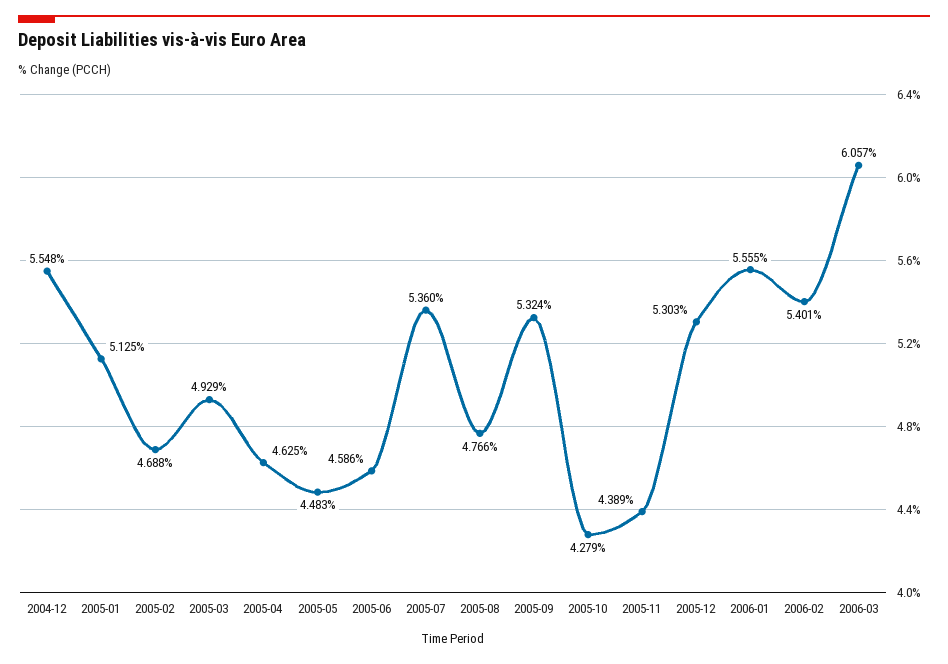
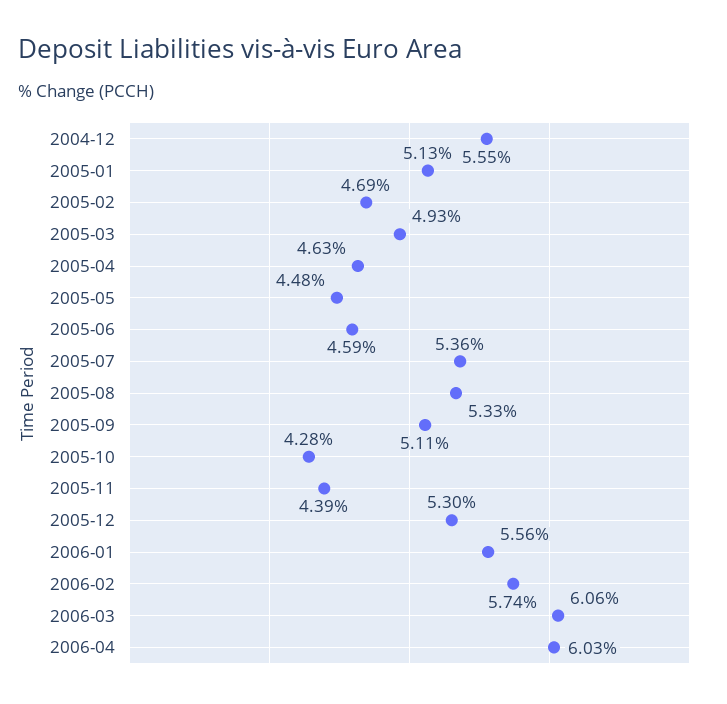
2005-08: 4.766 -> 5.33
2005-09: 5.324 -> 5.11
2006-02: 5.401 -> 5.74
2006-04: none -> 6.03

